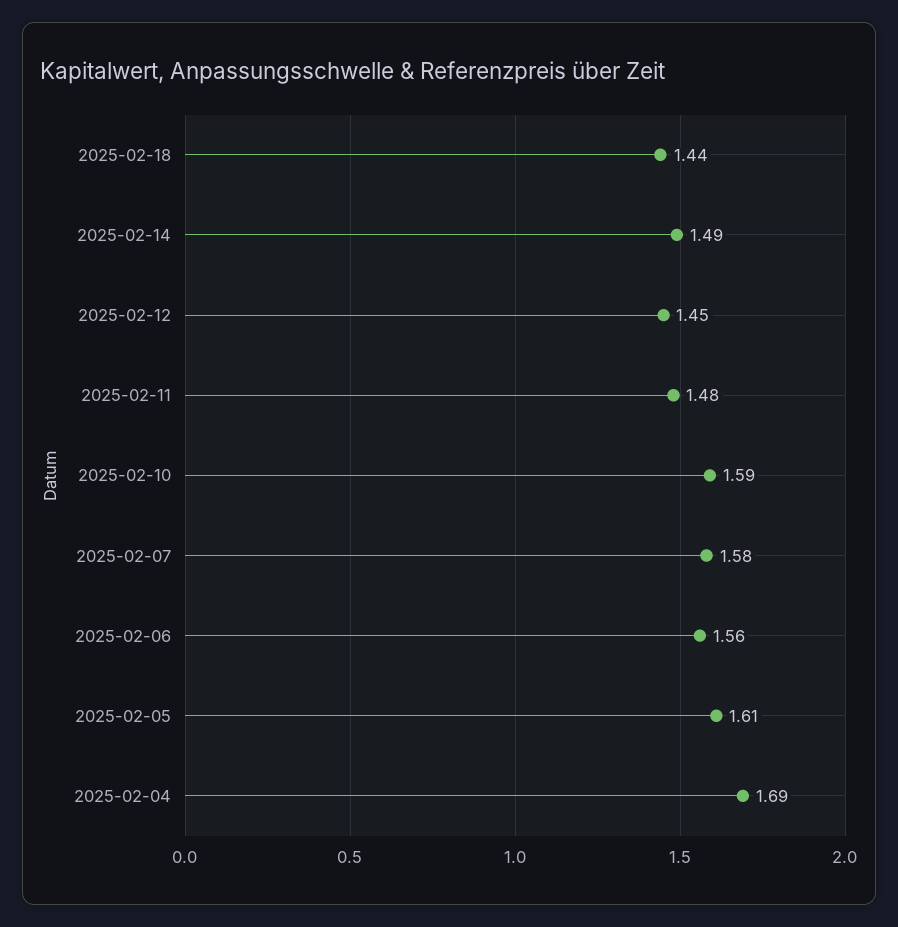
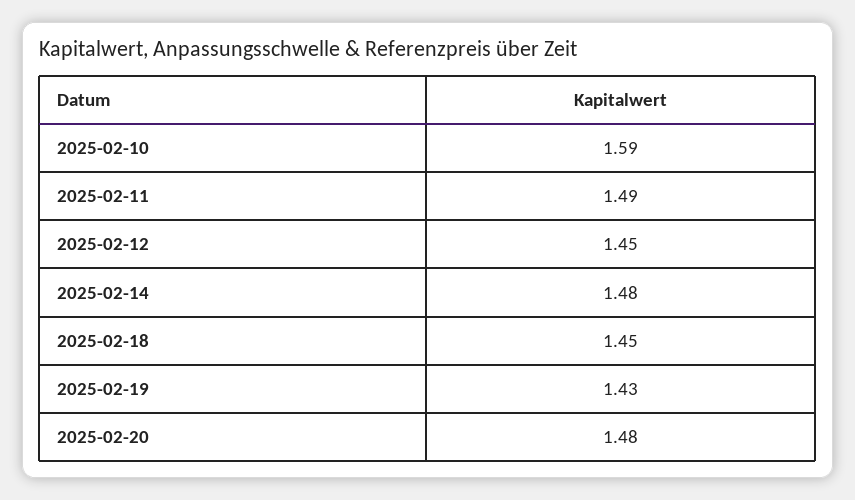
2025-02-18: 1.44 -> 1.45
2025-02-14: 1.49 -> 1.48
2025-02-11: 1.48 -> 1.49
2025-02-07: 1.58 -> none
2025-02-06: 1.56 -> none
2025-02-05: 1.61 -> none
2025-02-04: 1.69 -> none
2025-02-19: none -> 1.43
2025-02-20: none -> 1.48

